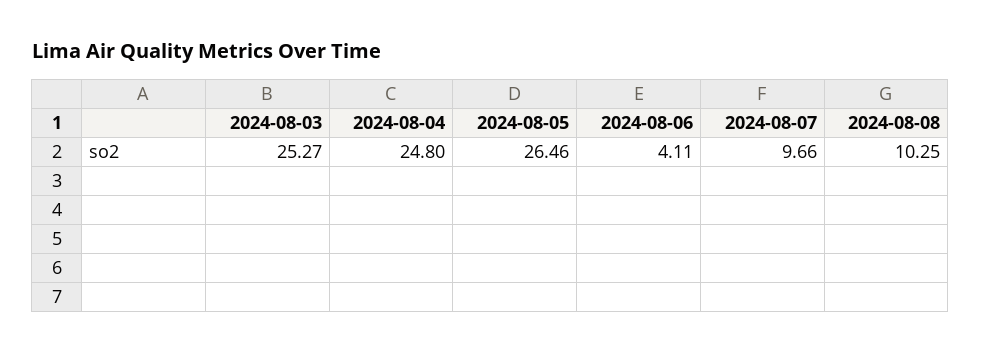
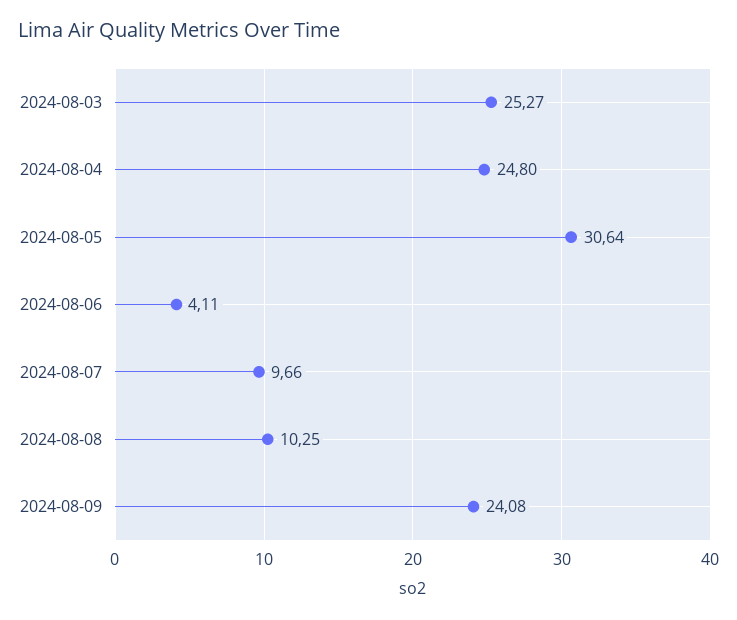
2024-08-05: 26.46 -> 30.64
2024-08-09: none -> 24.08

